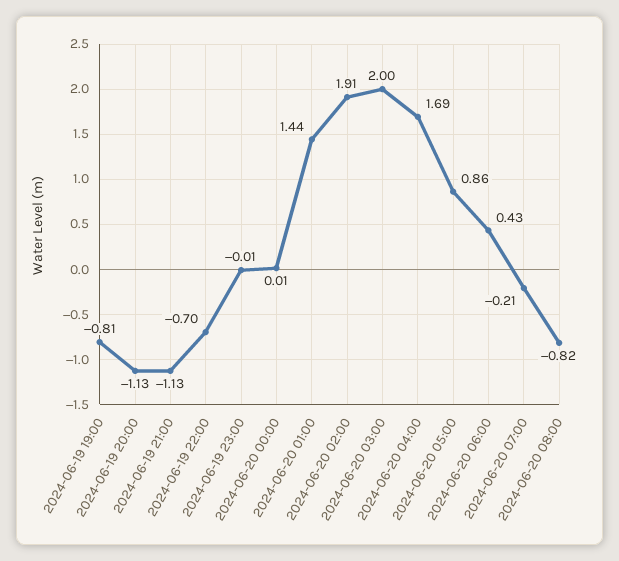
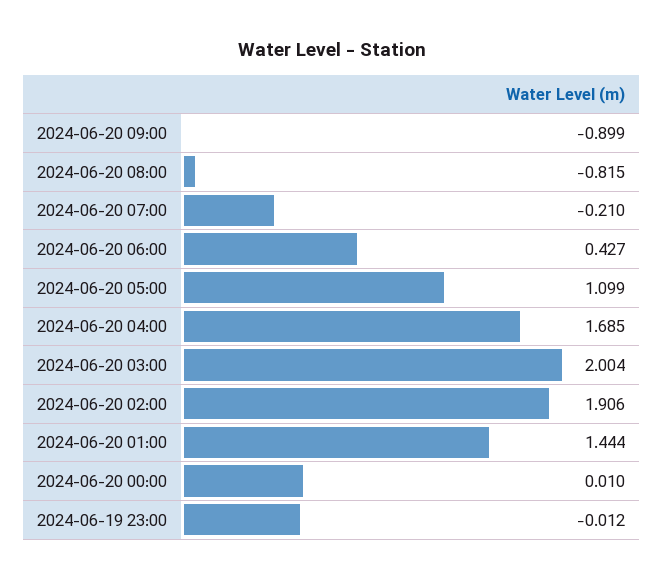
2024-06-19 19:00: -0.81 -> none
2024-06-19 20:00: -1.13 -> none
2024-06-19 21:00: -1.13 -> none
2024-06-19 22:00: -0.7 -> none
2024-06-20 05:00: 0.86 -> 1.099
2024-06-20 09:00: none -> -0.899

